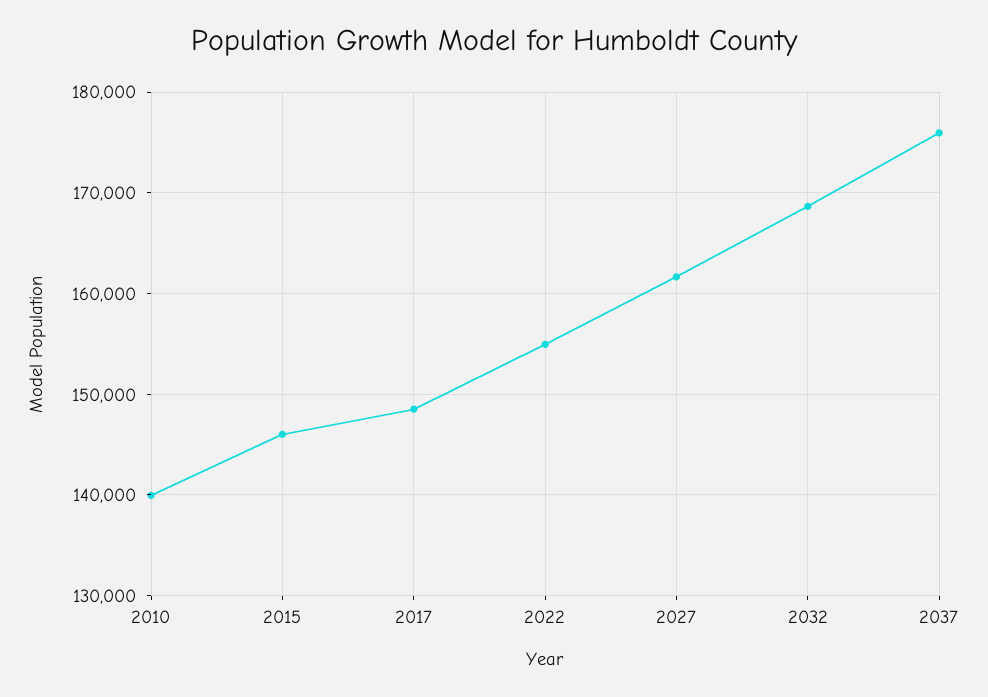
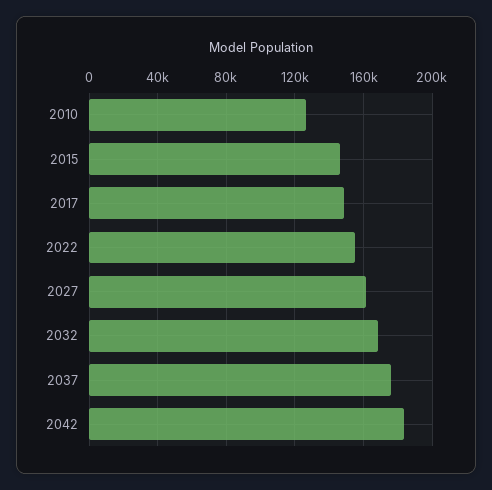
2010: 140000 -> 125000
2042: none -> 185000

